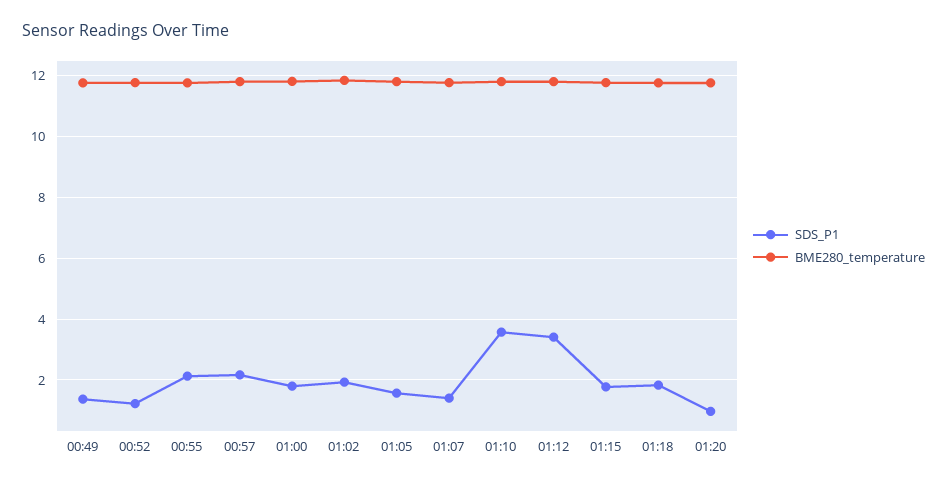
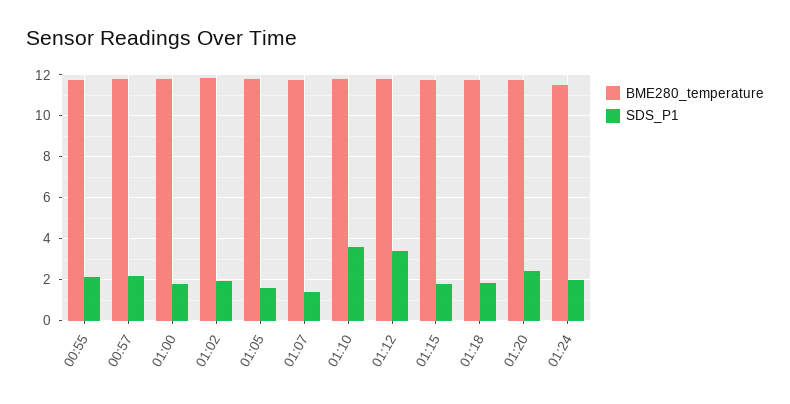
SDS_P1, 00:49: 1.4 -> none
BME280_temperature, 00:49: 11.8 -> none
SDS_P1, 00:52: 1.2 -> none
BME280_temperature, 00:52: 11.8 -> none
SDS_P1, 01:20: 1 -> 2.5
BME280_temperature, 01:24: none -> 11.5
SDS_P1, 01:24: none -> 2

